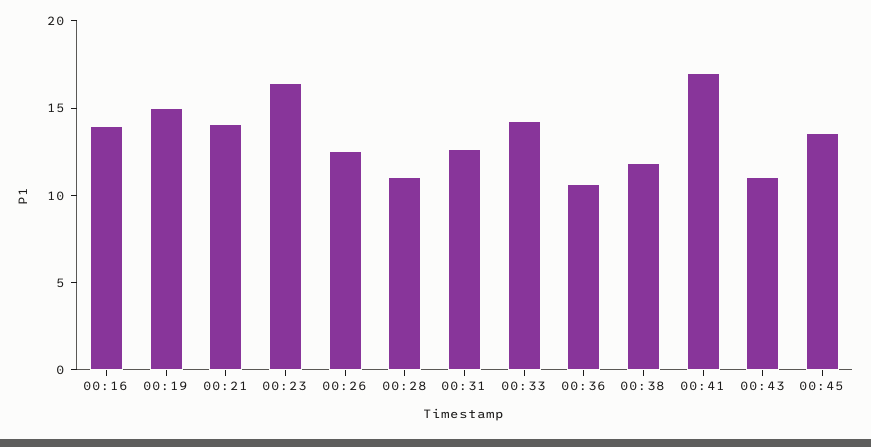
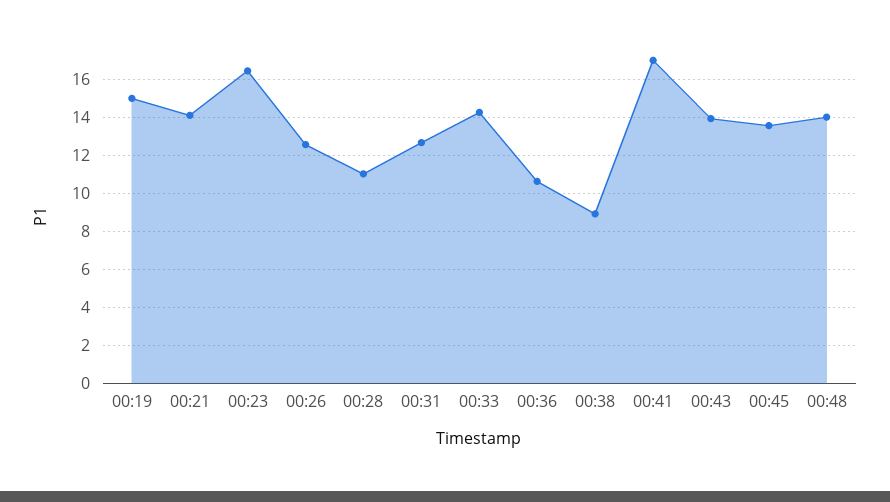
00:16: 14 -> none
00:38: 12 -> 9
00:43: 11 -> 14
00:48: none -> 14

